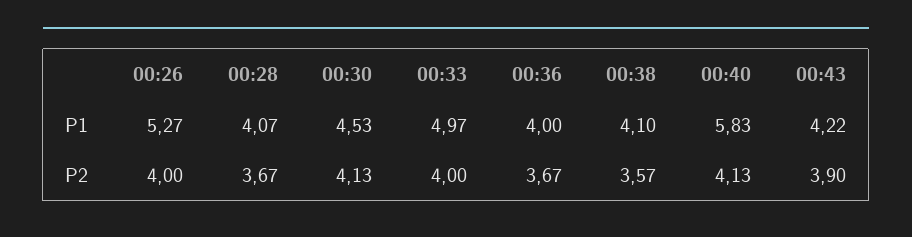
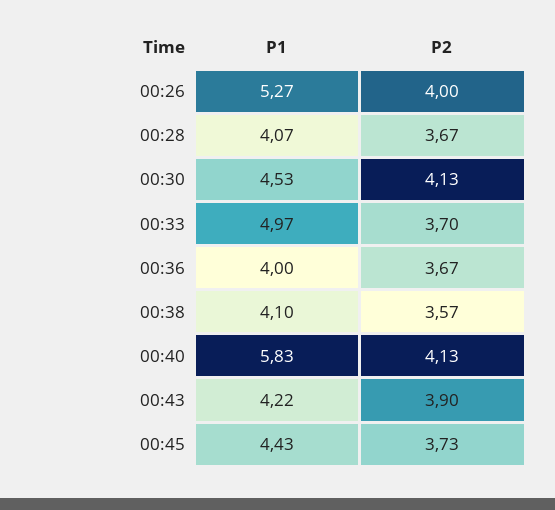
00:33, P2: 4 -> 3.7
00:45, P1: none -> 4.43
00:45, P2: none -> 3.73

